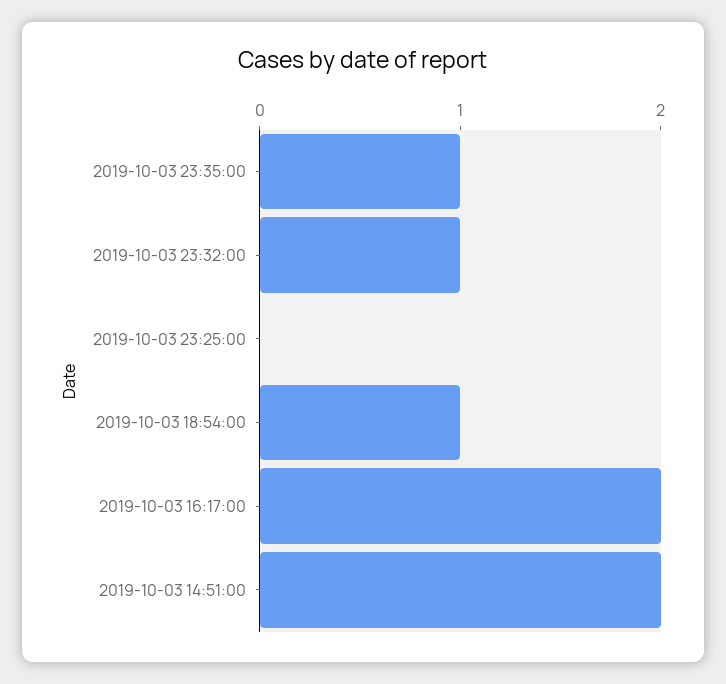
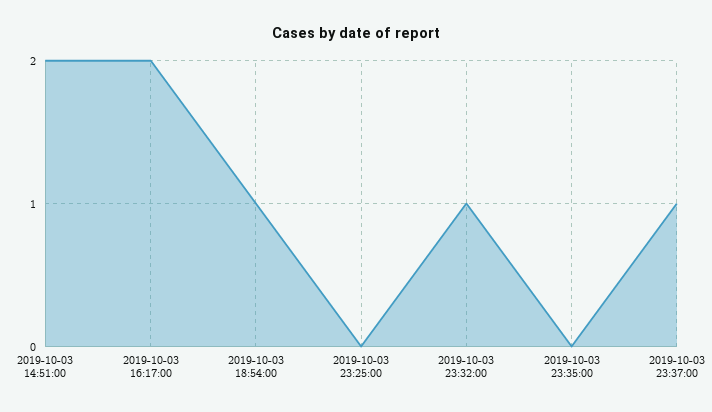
2019-10-03 23:35:00: 1 -> 0
2019-10-03 23:37:00: none -> 1

